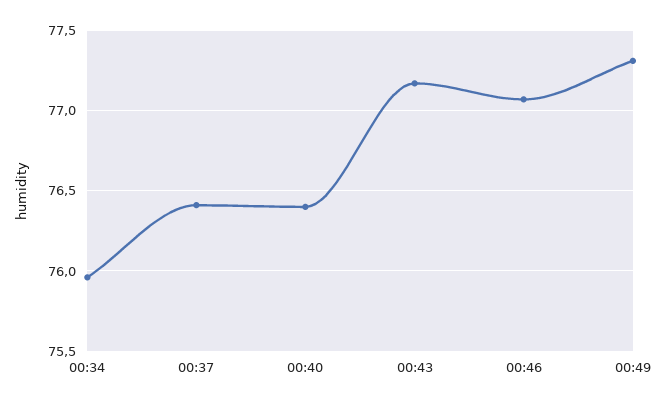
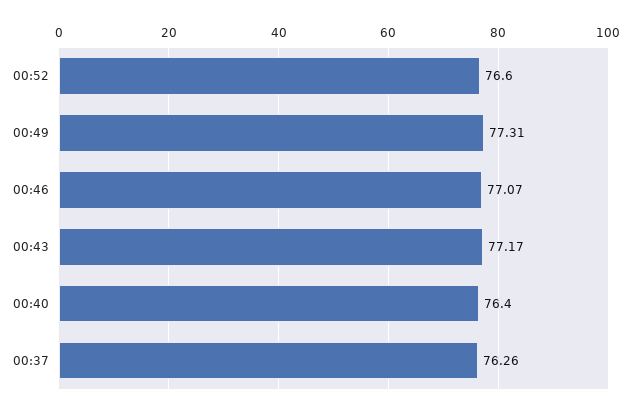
00:34: 75.95 -> none
00:37: 76.4 -> 76.26
00:52: none -> 76.6

